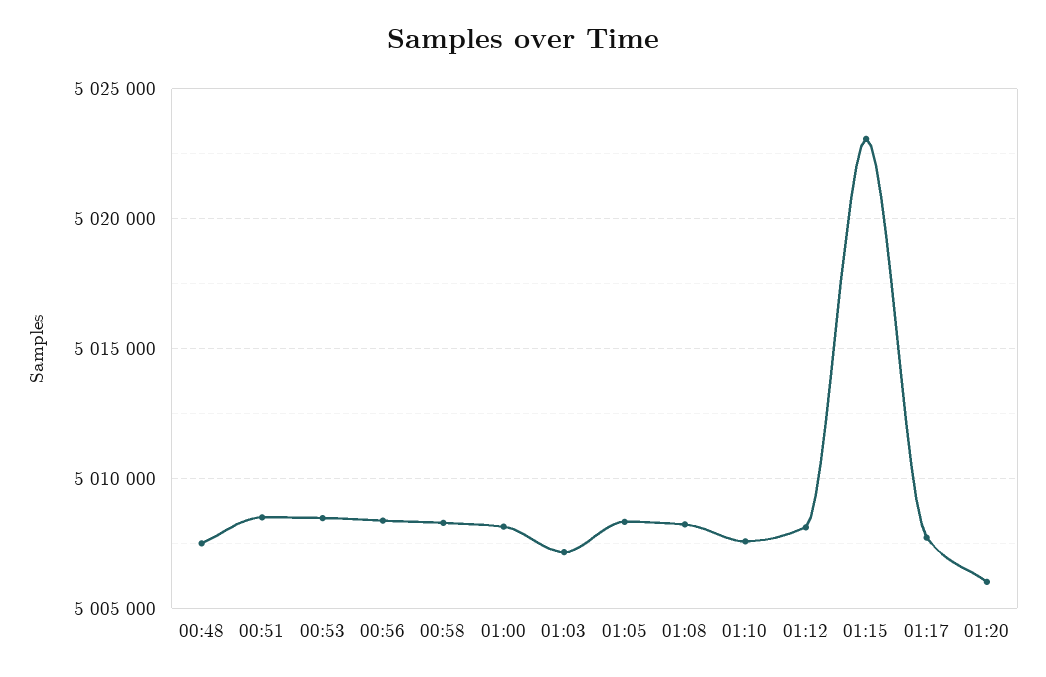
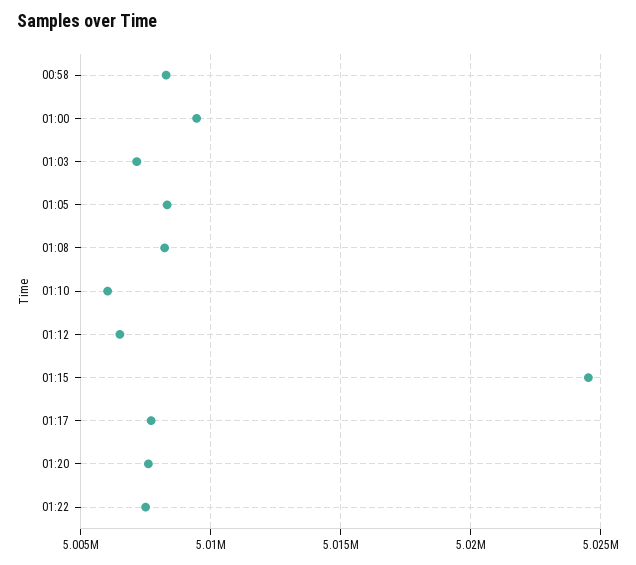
00:48: 5007500 -> none
00:51: 5008500 -> none
00:53: 5008500 -> none
00:56: 5008500 -> none
01:00: 5008000 -> 5009500
01:10: 5007500 -> 5006000
01:12: 5008000 -> 5006500
01:15: 5023000 -> 5024500
01:20: 5006000 -> 5007500
01:22: none -> 5007500

